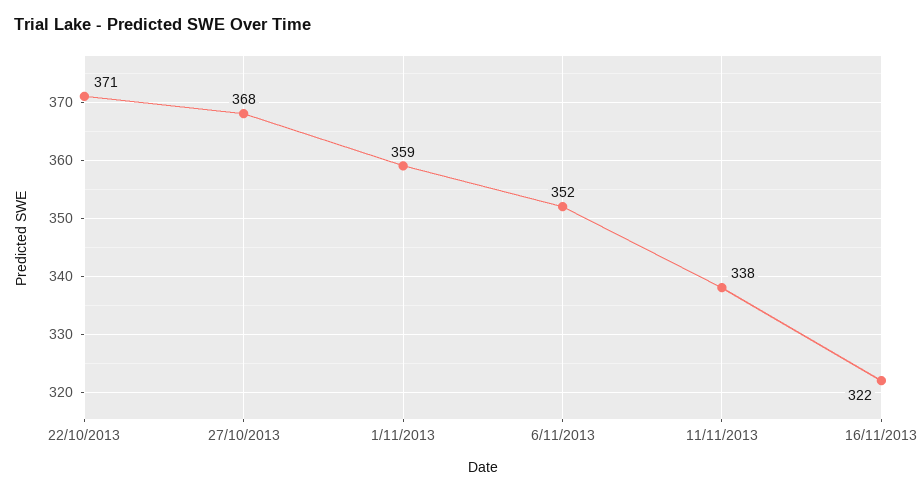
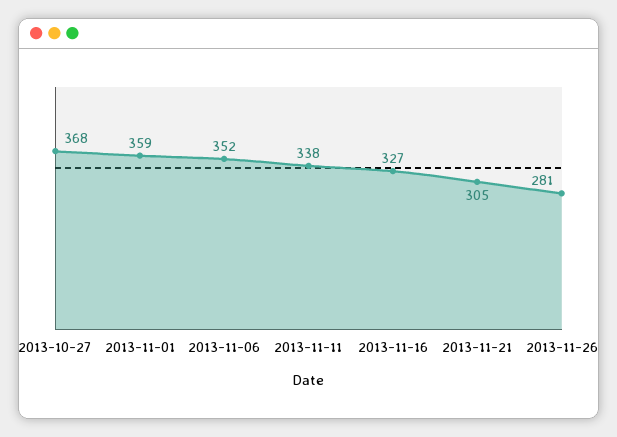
22/10/2013: 371 -> none
16/11/2013: 322 -> 327
2013-11-21: none -> 305
2013-11-26: none -> 281

